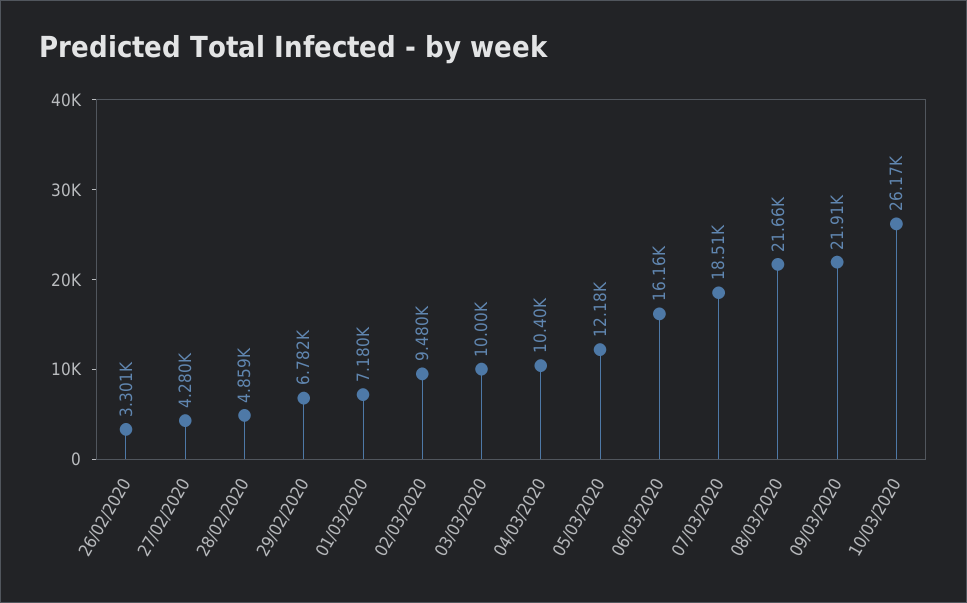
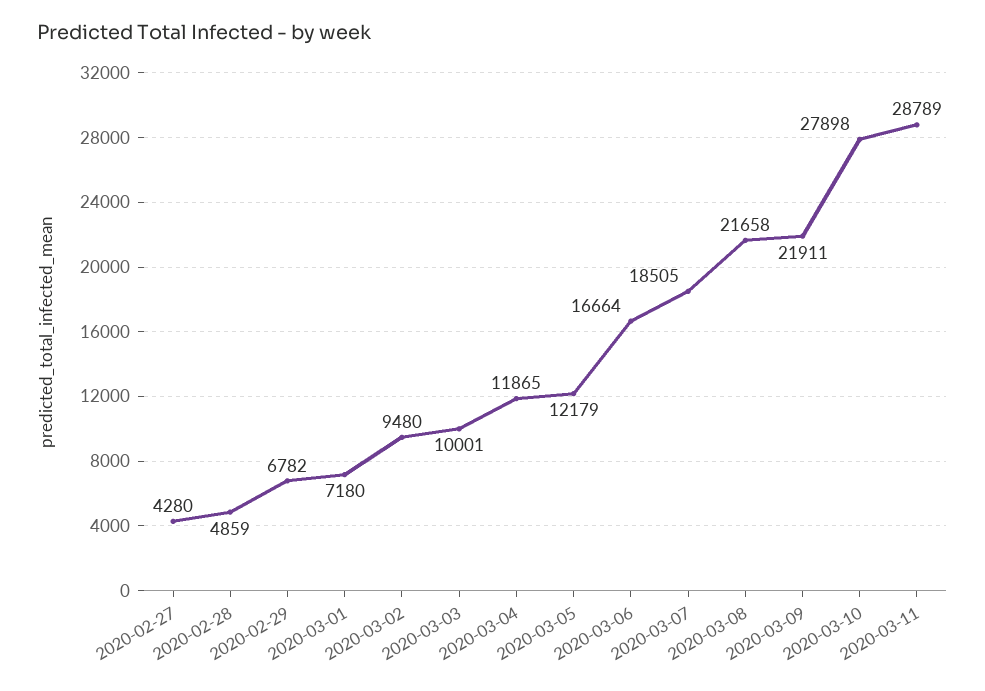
26/02/2020: 3301 -> none
04/03/2020: 10400 -> 11865
06/03/2020: 16160 -> 16664
10/03/2020: 26170 -> 27898
2020-03-11: none -> 28789

